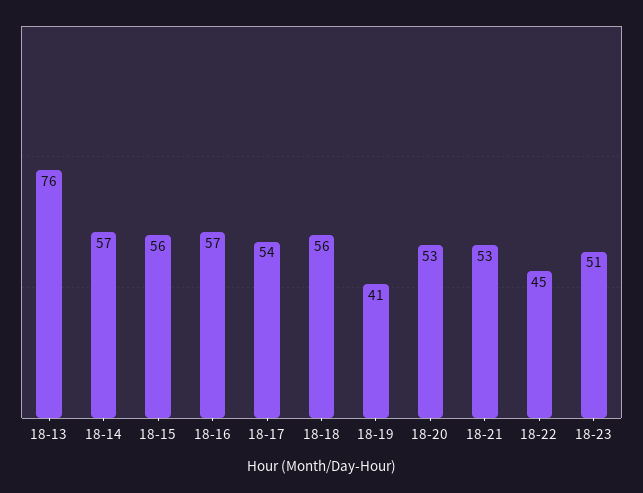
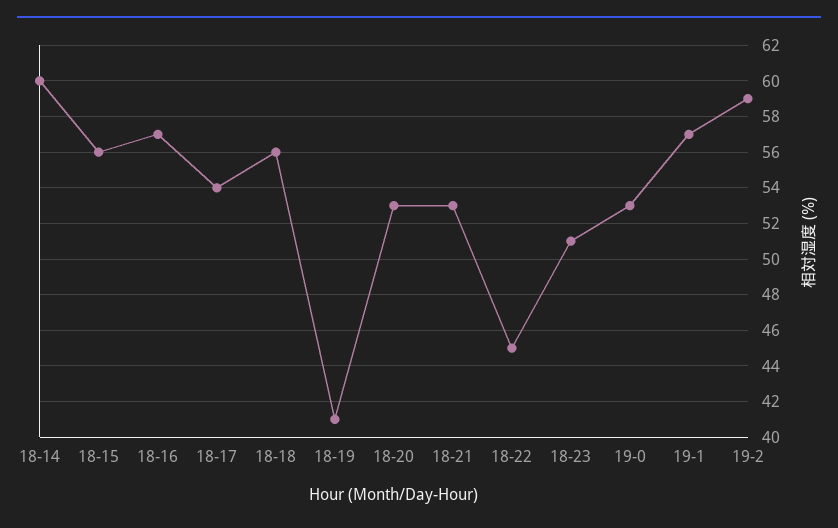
18-13: 76 -> none
18-14: 57 -> 60
19-0: none -> 53
19-1: none -> 57
19-2: none -> 59

